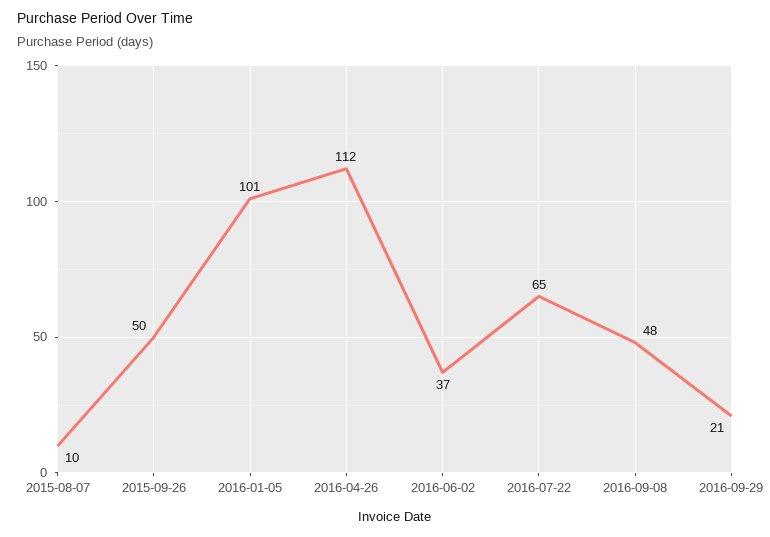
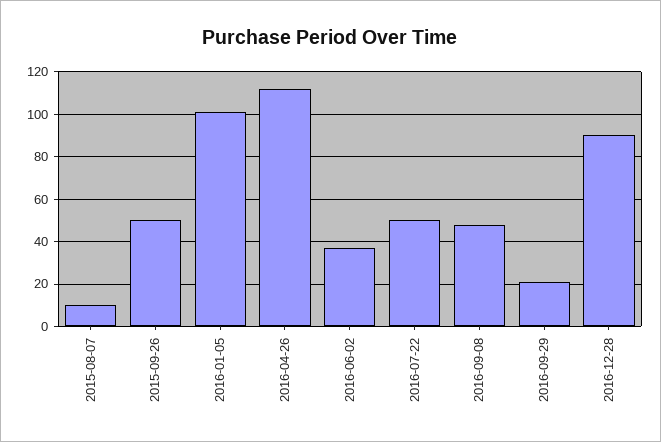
2016-07-22: 65 -> 50
2016-12-28: none -> 90

